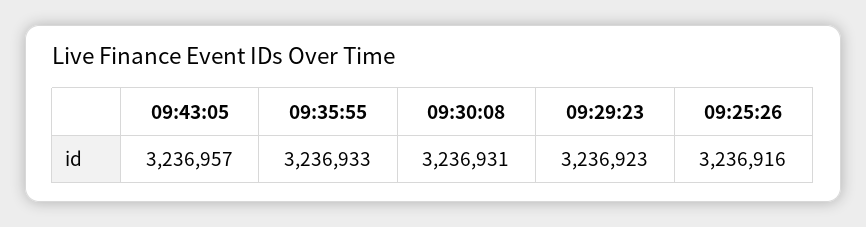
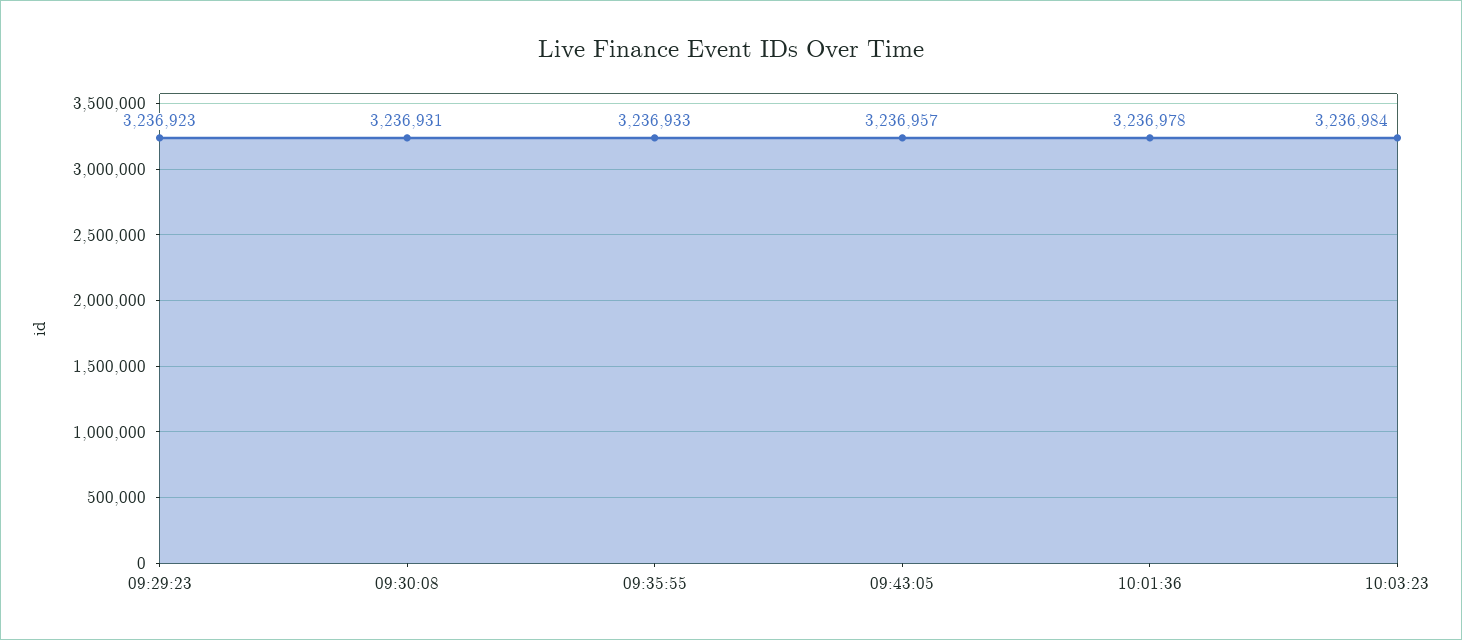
09:25:26: 3236916 -> none
10:01:36: none -> 3236978
10:03:23: none -> 3236984

